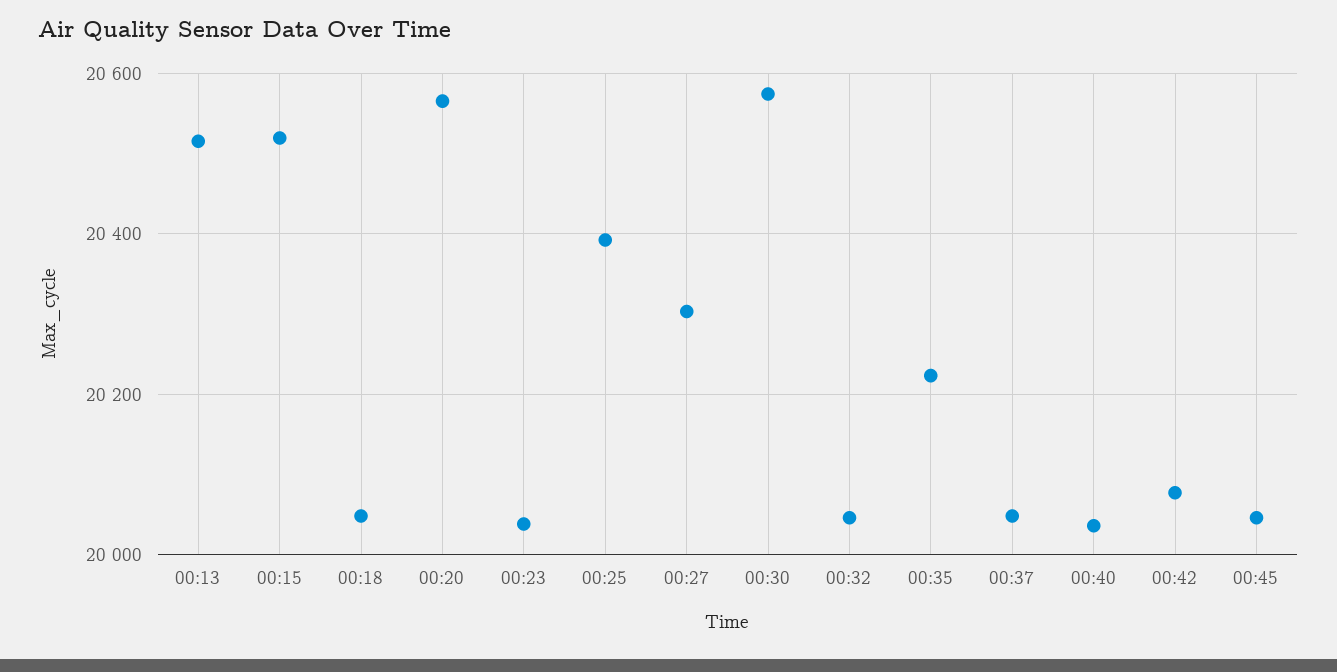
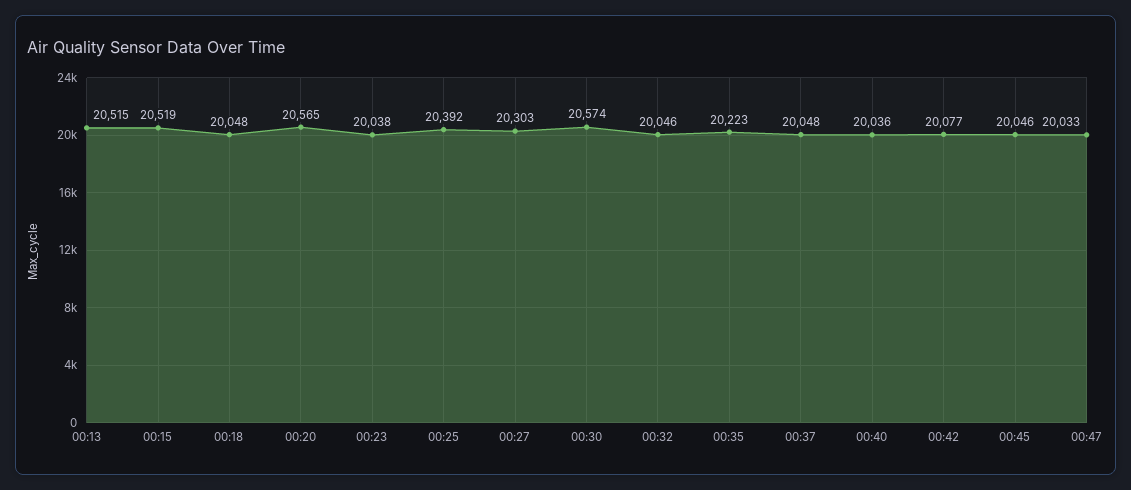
00:47: none -> 20033

